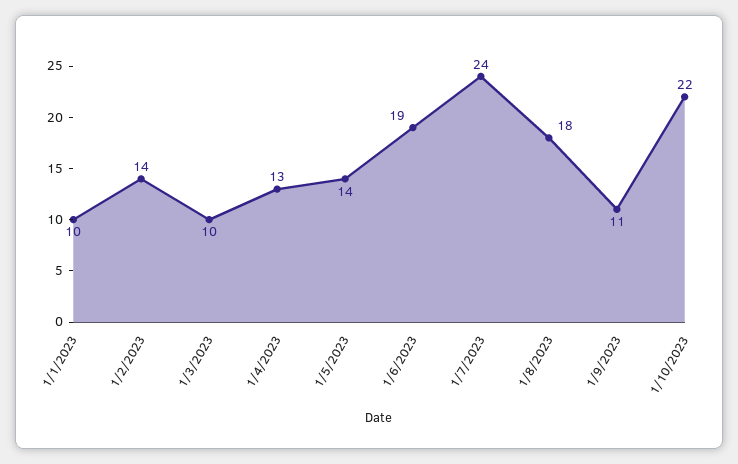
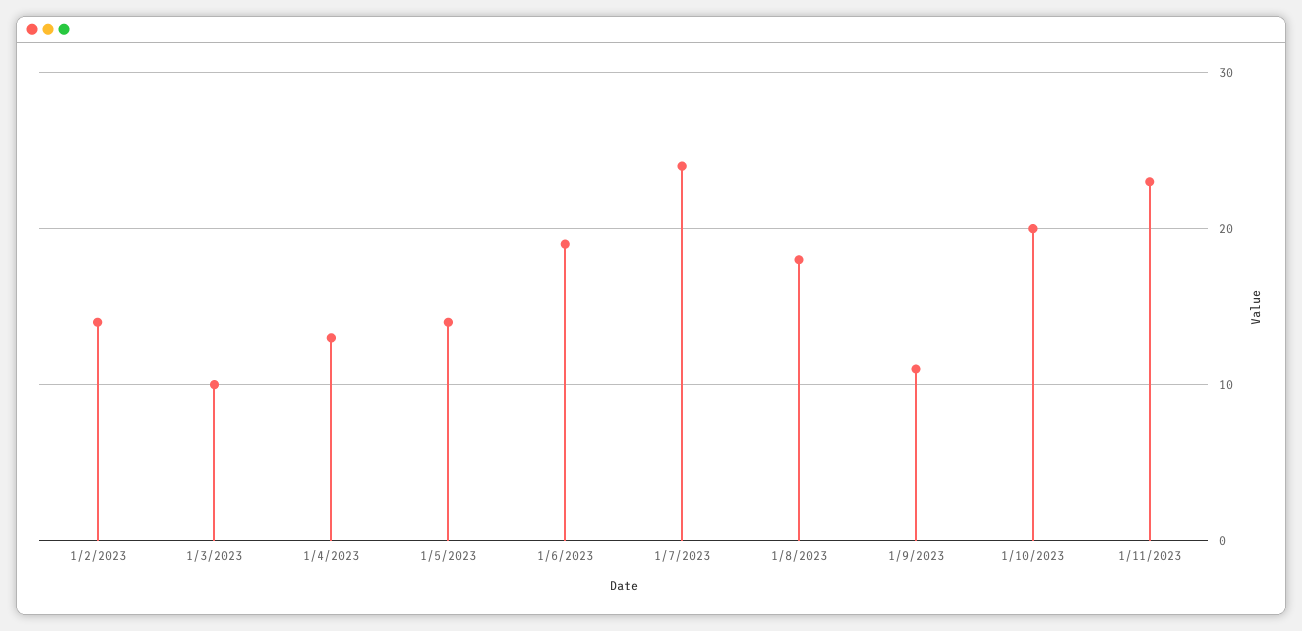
1/1/2023: 10 -> none
1/10/2023: 22 -> 20
1/11/2023: none -> 23

